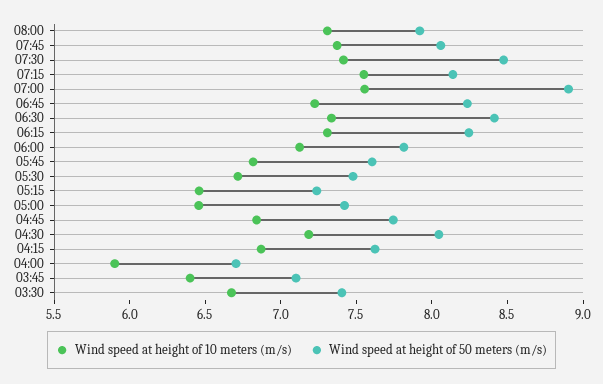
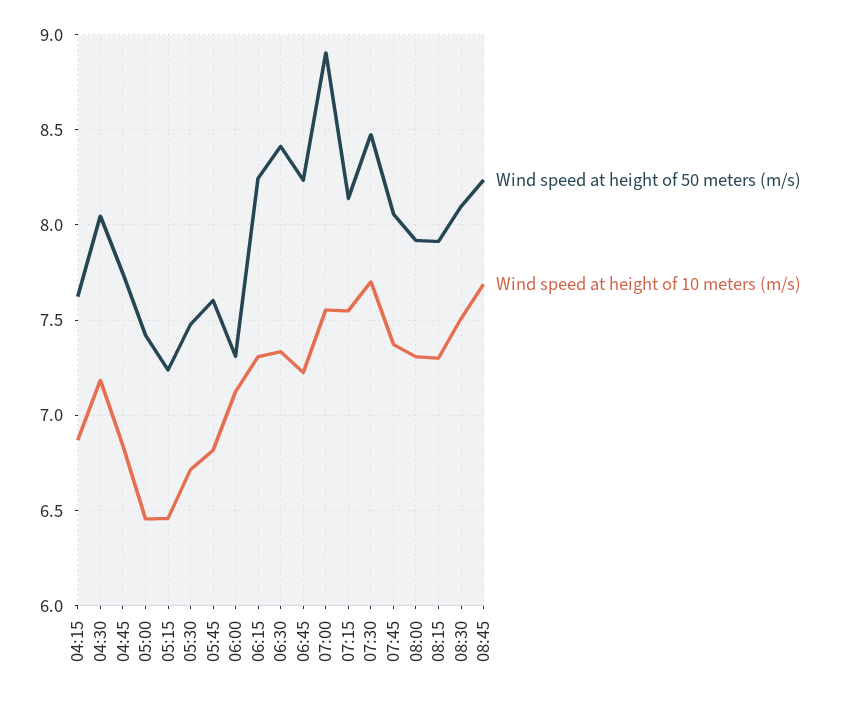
Wind speed at height of 10 meters (m/s), 07:30: 7.4 -> 7.7
Wind speed at height of 50 meters (m/s), 06:00: 7.8 -> 7.3
Wind speed at height of 10 meters (m/s), 04:00: 5.9 -> none
Wind speed at height of 50 meters (m/s), 04:00: 6.7 -> none
Wind speed at height of 10 meters (m/s), 03:45: 6.4 -> none
Wind speed at height of 50 meters (m/s), 03:45: 7.1 -> none
Wind speed at height of 10 meters (m/s), 03:30: 6.7 -> none
Wind speed at height of 50 meters (m/s), 03:30: 7.4 -> none
Wind speed at height of 50 meters (m/s), 08:15: none -> 7.9
Wind speed at height of 10 meters (m/s), 08:15: none -> 7.3
Wind speed at height of 50 meters (m/s), 08:30: none -> 8.1
Wind speed at height of 10 meters (m/s), 08:30: none -> 7.5
Wind speed at height of 50 meters (m/s), 08:45: none -> 8.25
Wind speed at height of 10 meters (m/s), 08:45: none -> 7.7

